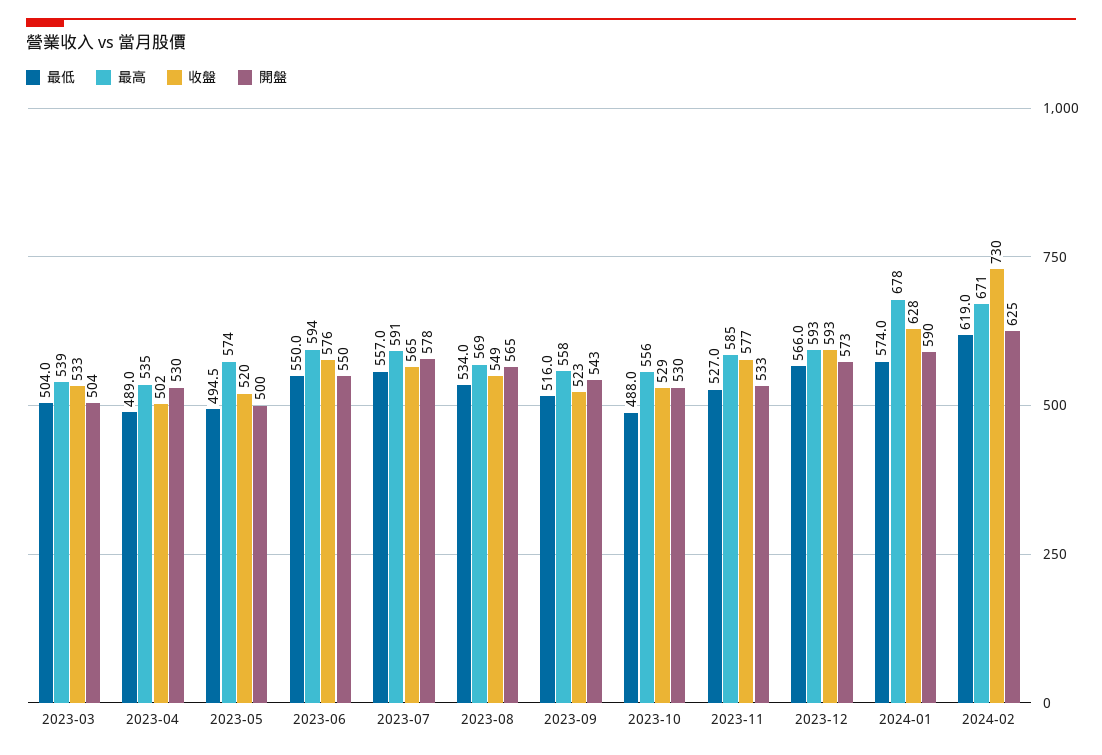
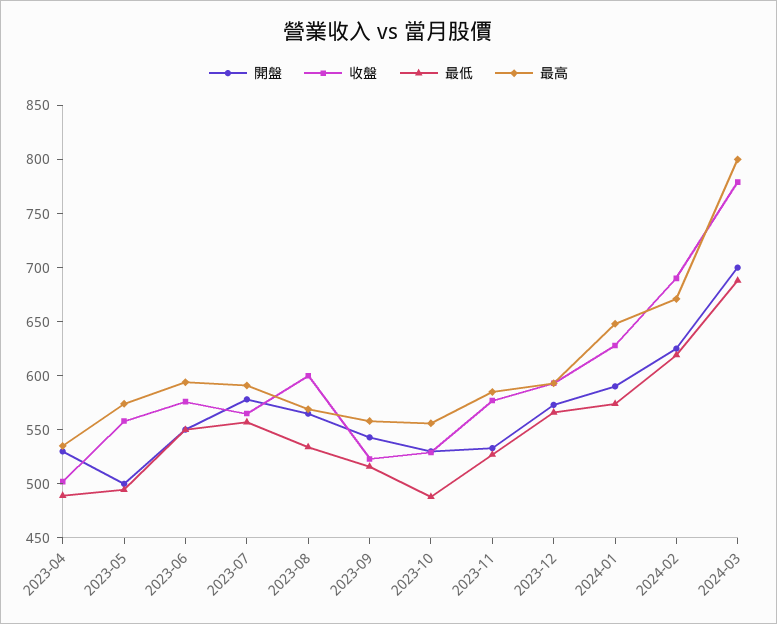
最低, 2023-03: 504 -> none
最高, 2023-03: 539 -> none
收盤, 2023-03: 533 -> none
開盤, 2023-03: 504 -> none
收盤, 2023-05: 520 -> 560
收盤, 2023-08: 549 -> 600
最高, 2024-01: 678 -> 650
收盤, 2024-02: 730 -> 690
開盤, 2024-03: none -> 700
收盤, 2024-03: none -> 780
最低, 2024-03: none -> 690
最高, 2024-03: none -> 800

